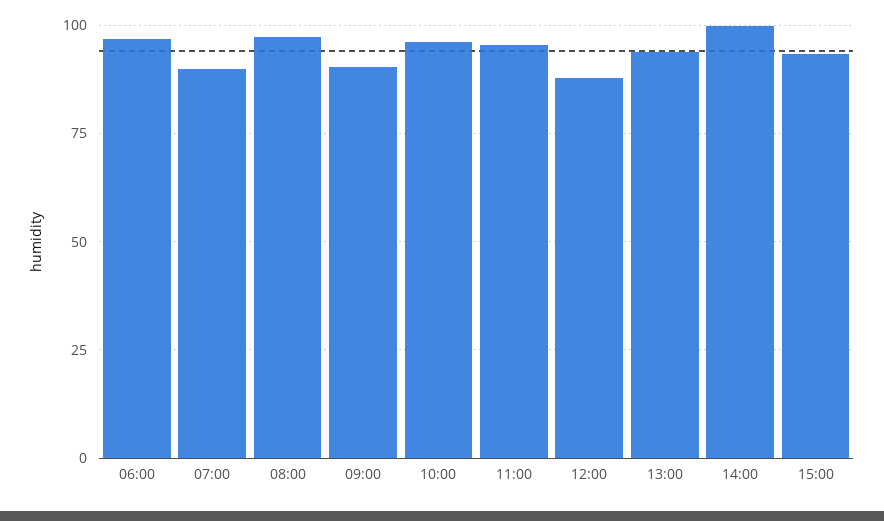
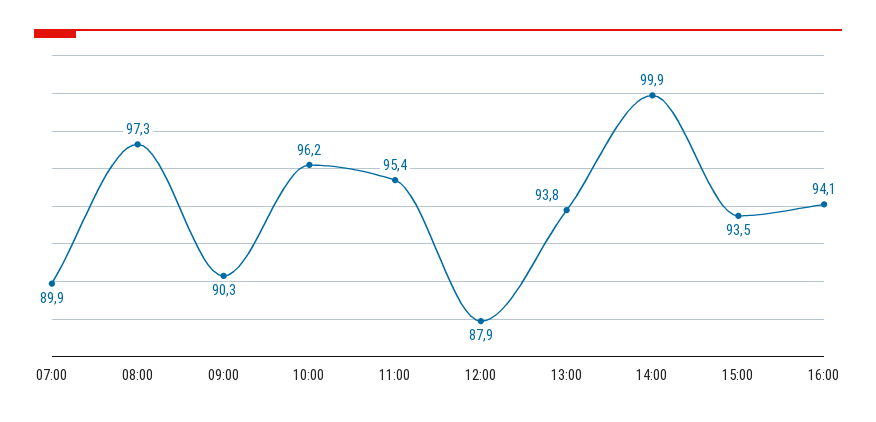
06:00: 97.5 -> none
16:00: none -> 94.1

